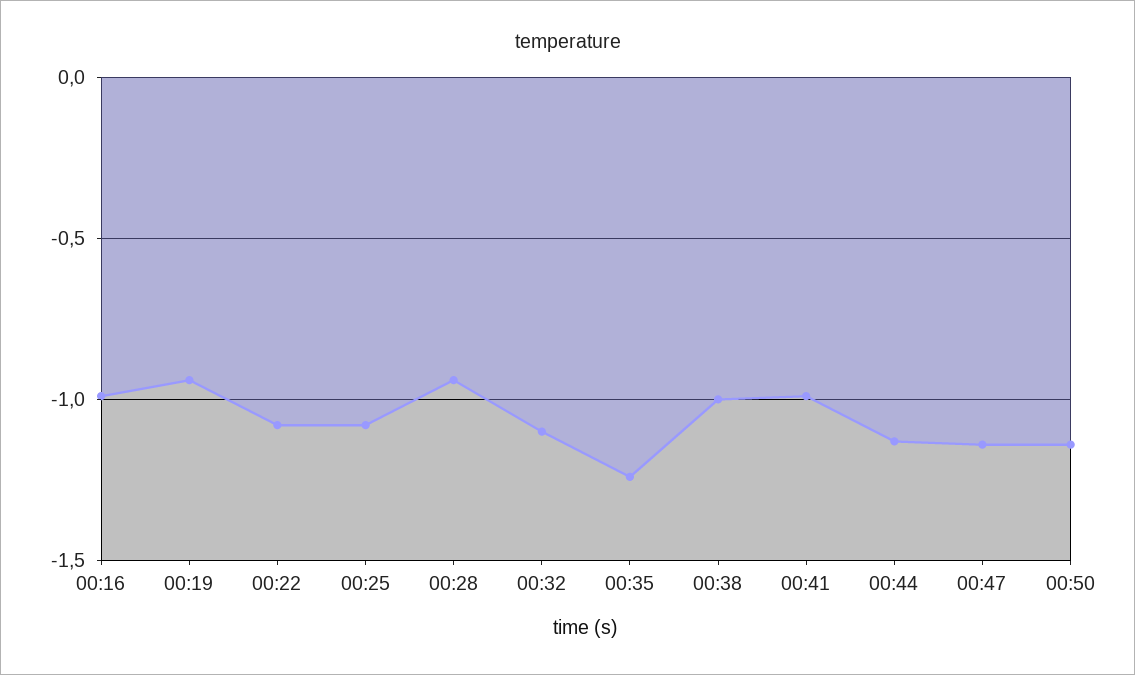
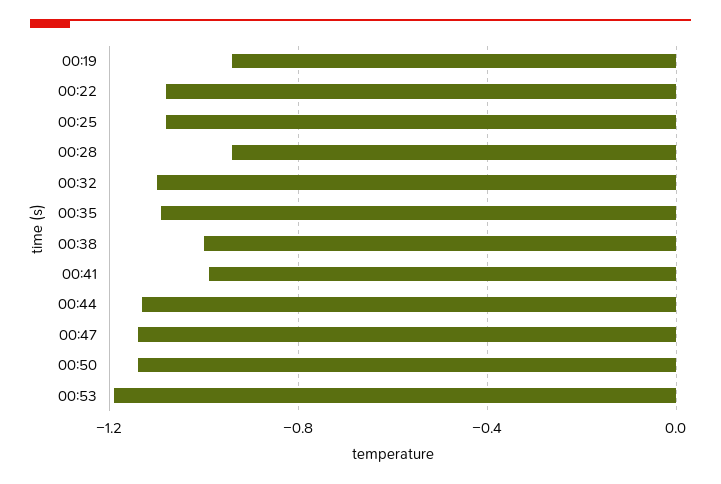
00:16: -1 -> none
00:35: -1.25 -> -1.1
00:53: none -> -1.2

